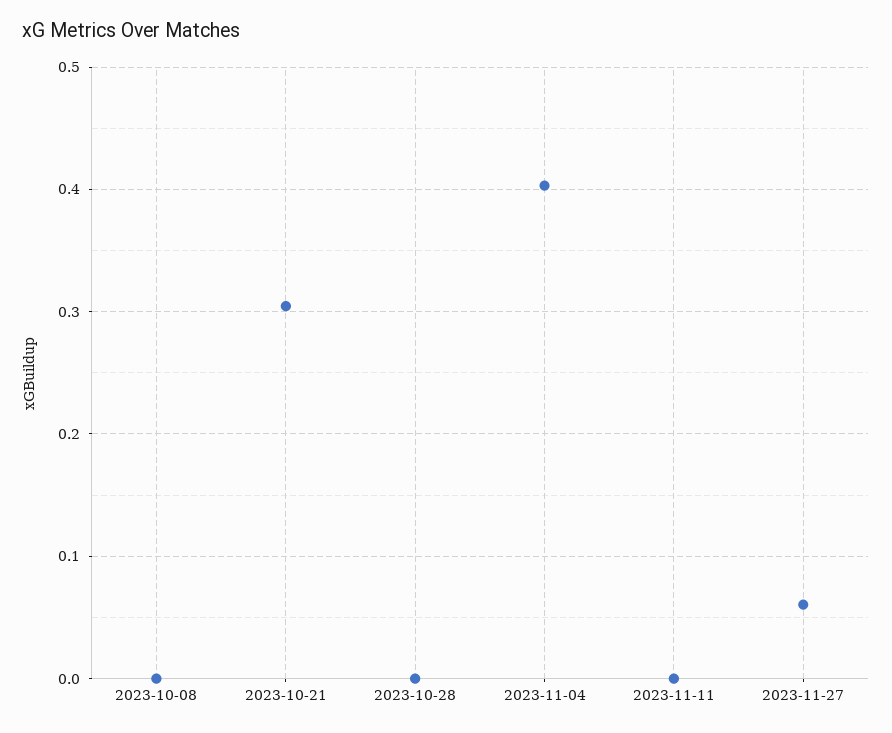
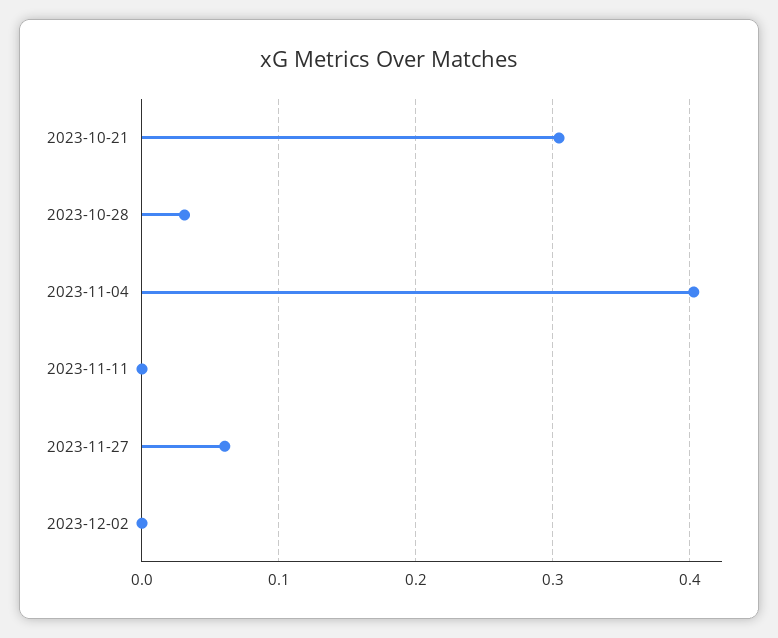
2023-10-08: 0 -> none
2023-10-28: 0 -> 0.03
2023-12-02: none -> 0

